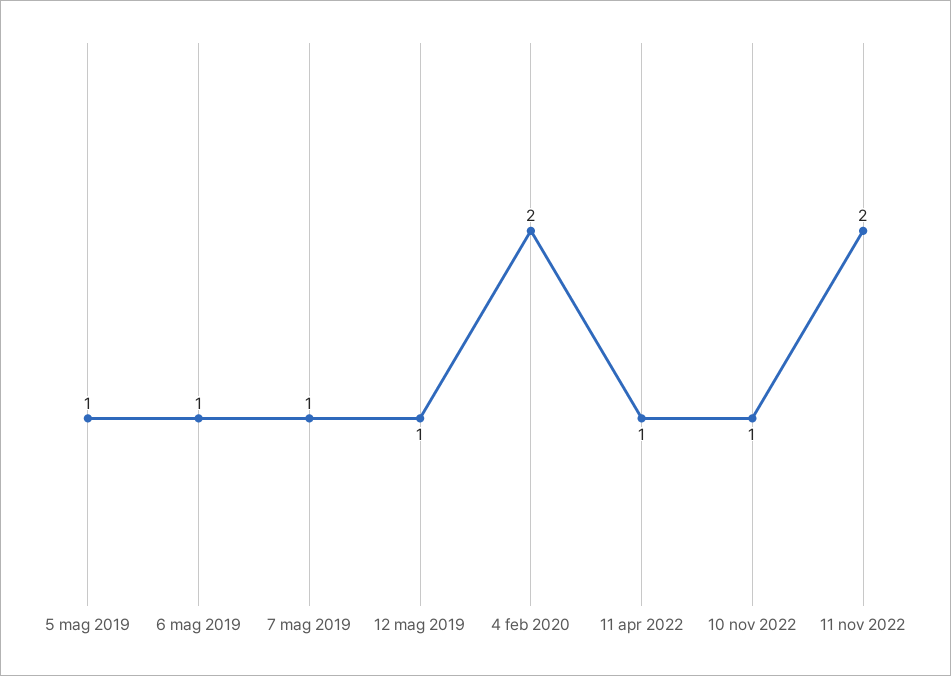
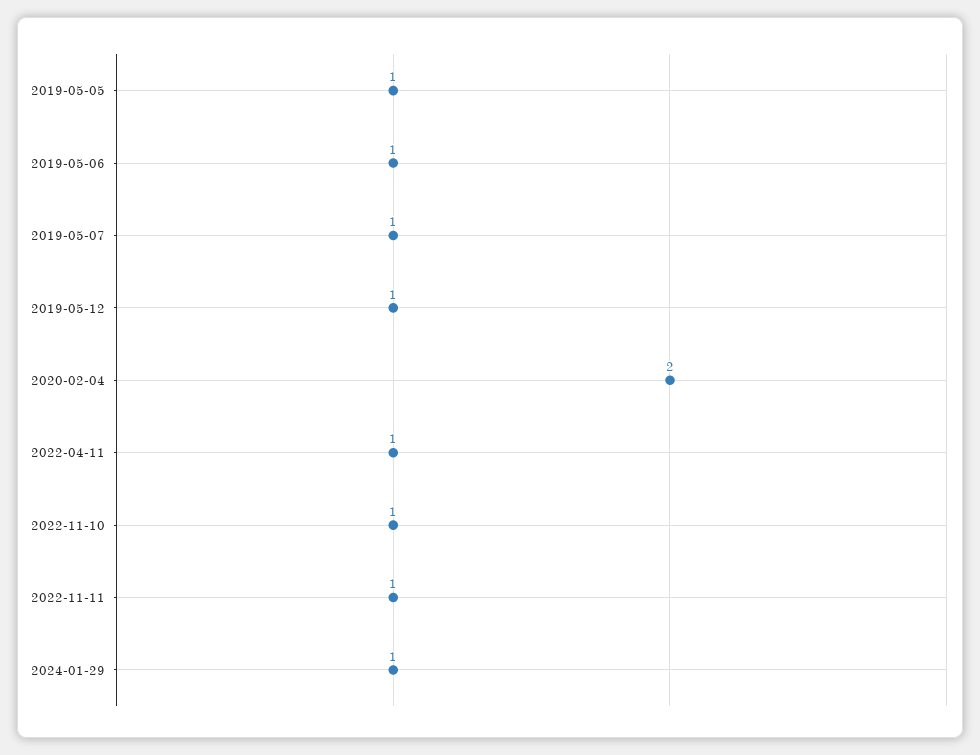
11 nov 2022: 2 -> 1
2024-01-29: none -> 1

